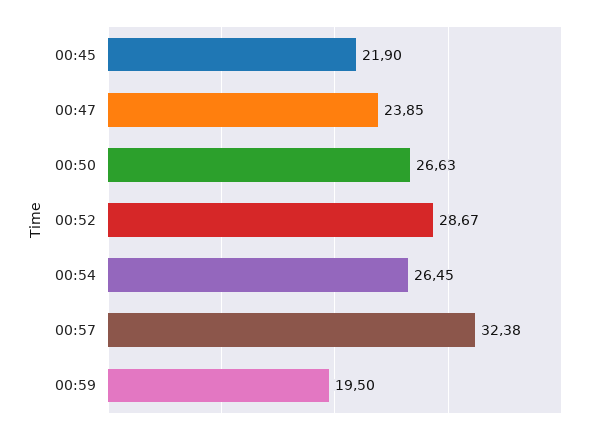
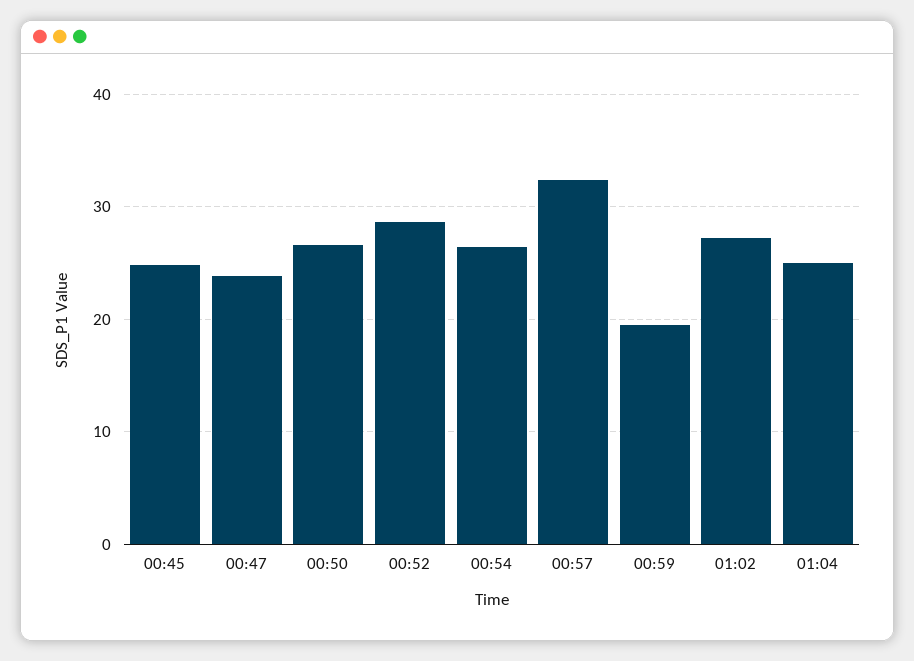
00:45: 21.9 -> 25
01:02: none -> 27
01:04: none -> 25

